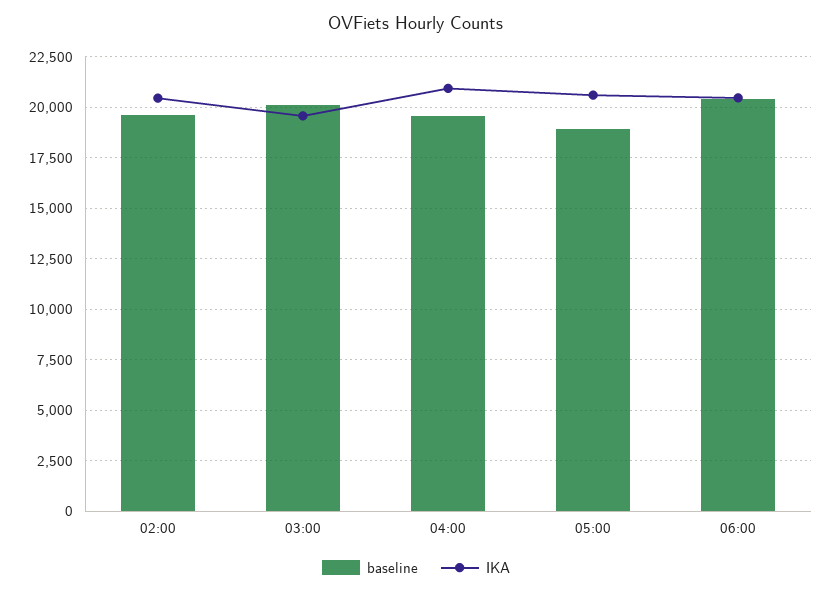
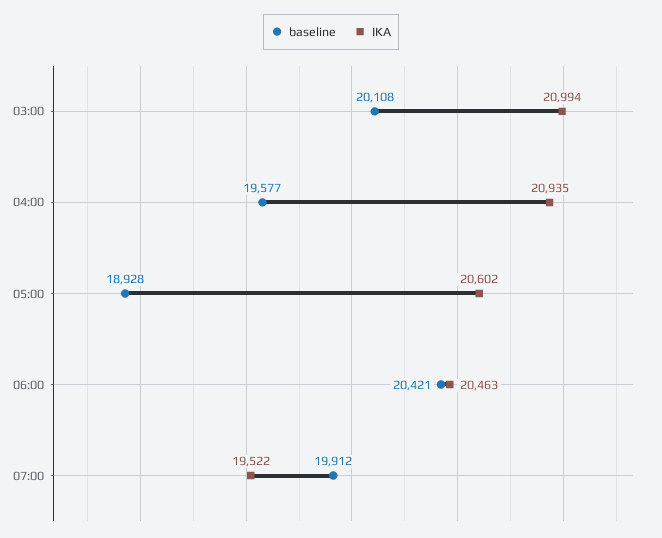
baseline, 02:00: 19500 -> none
IKA, 02:00: 20500 -> none
IKA, 03:00: 19500 -> 20994
baseline, 07:00: none -> 19912
IKA, 07:00: none -> 19522

